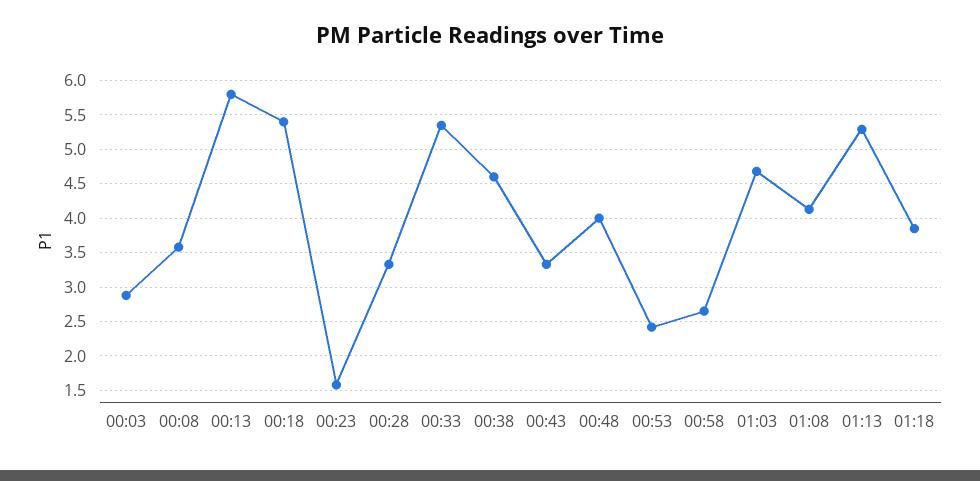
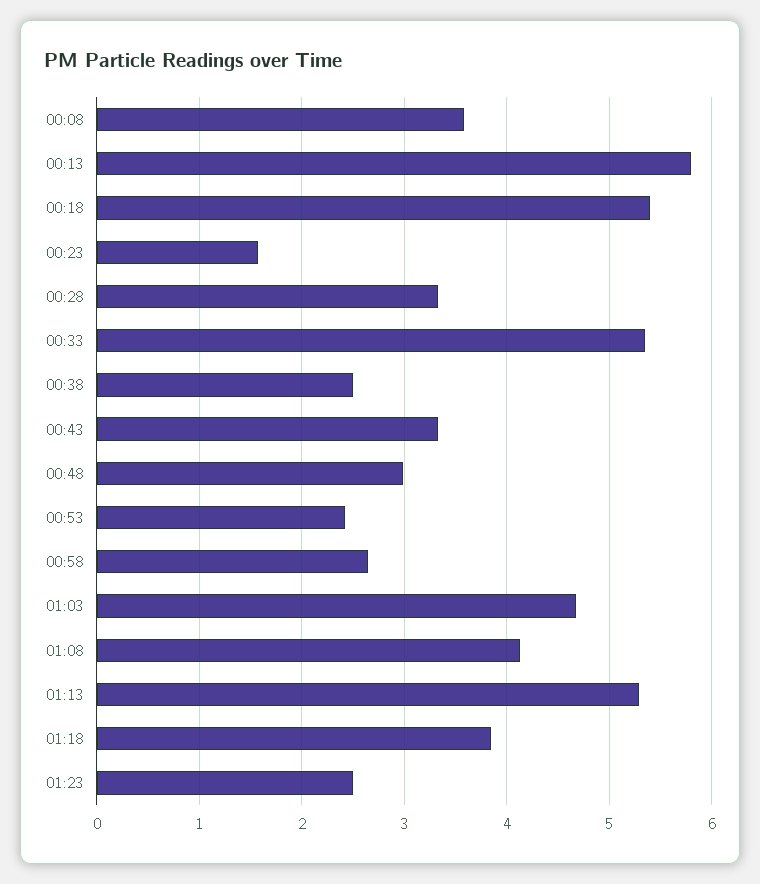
00:03: 2.9 -> none
00:38: 4.6 -> 2.5
00:48: 4 -> 3
01:23: none -> 2.5

